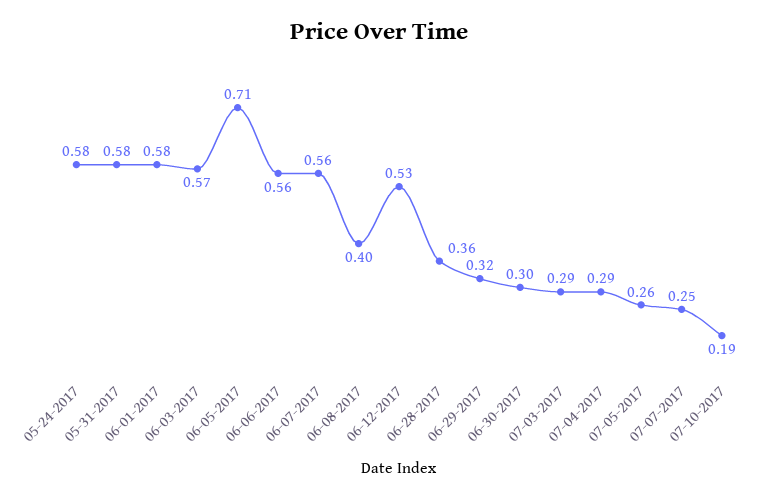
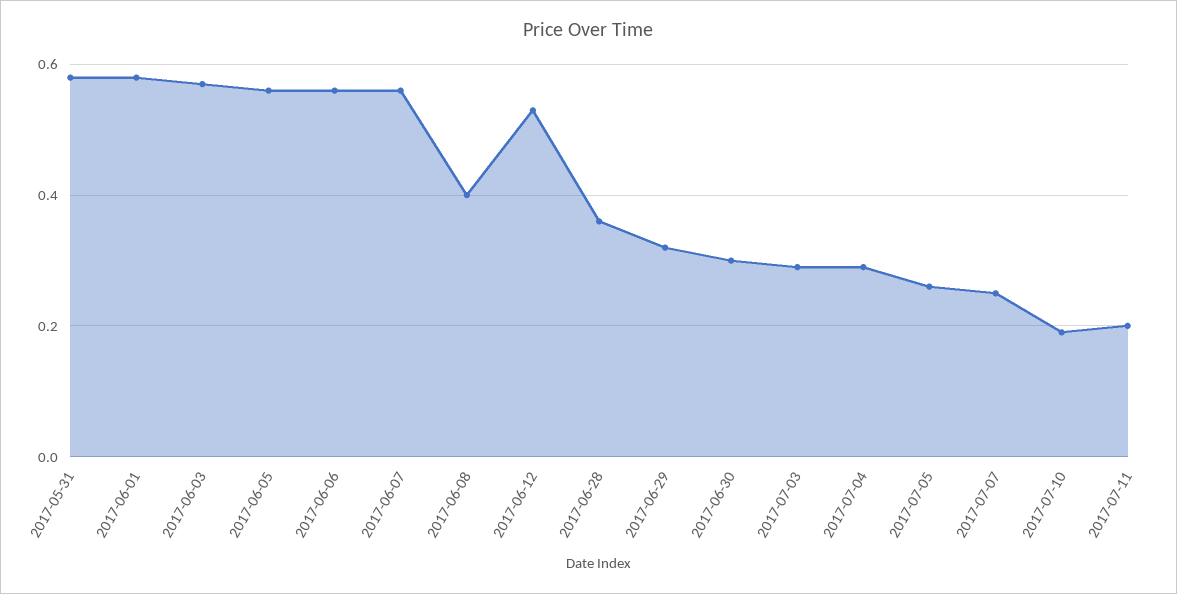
05-24-2017: 0.58 -> none
06-05-2017: 0.71 -> 0.55
2017-07-11: none -> 0.2

